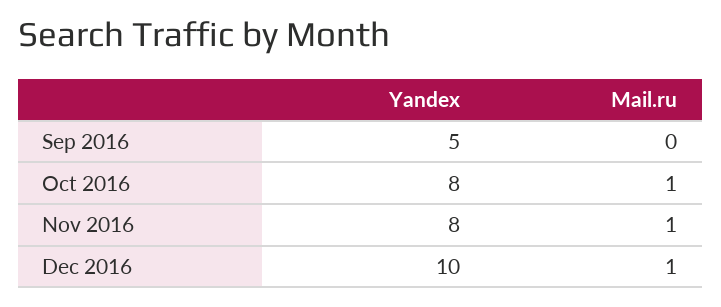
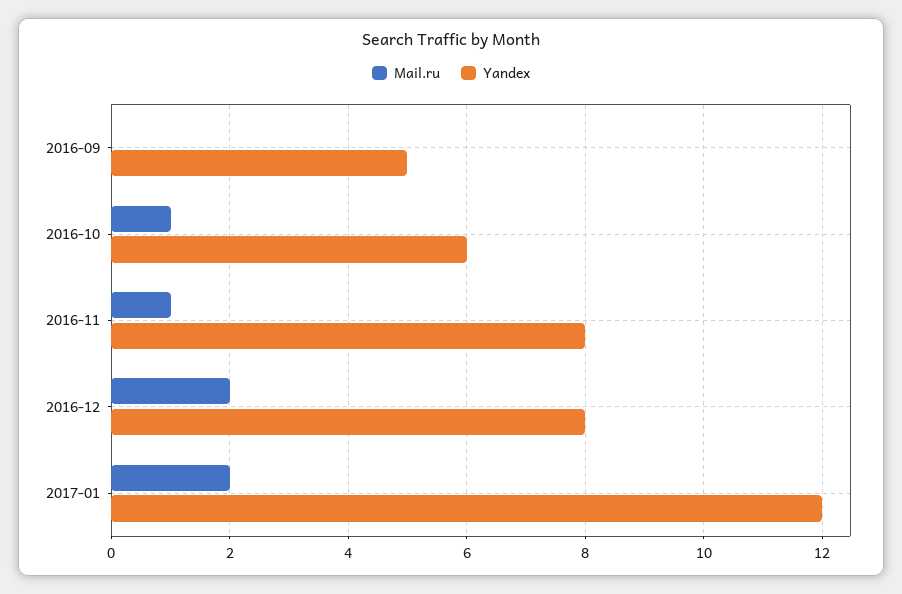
Yandex, Oct 2016: 8 -> 6
Yandex, Dec 2016: 10 -> 8
Mail.ru, Dec 2016: 1 -> 2
Mail.ru, 2017-01: none -> 2
Yandex, 2017-01: none -> 12

